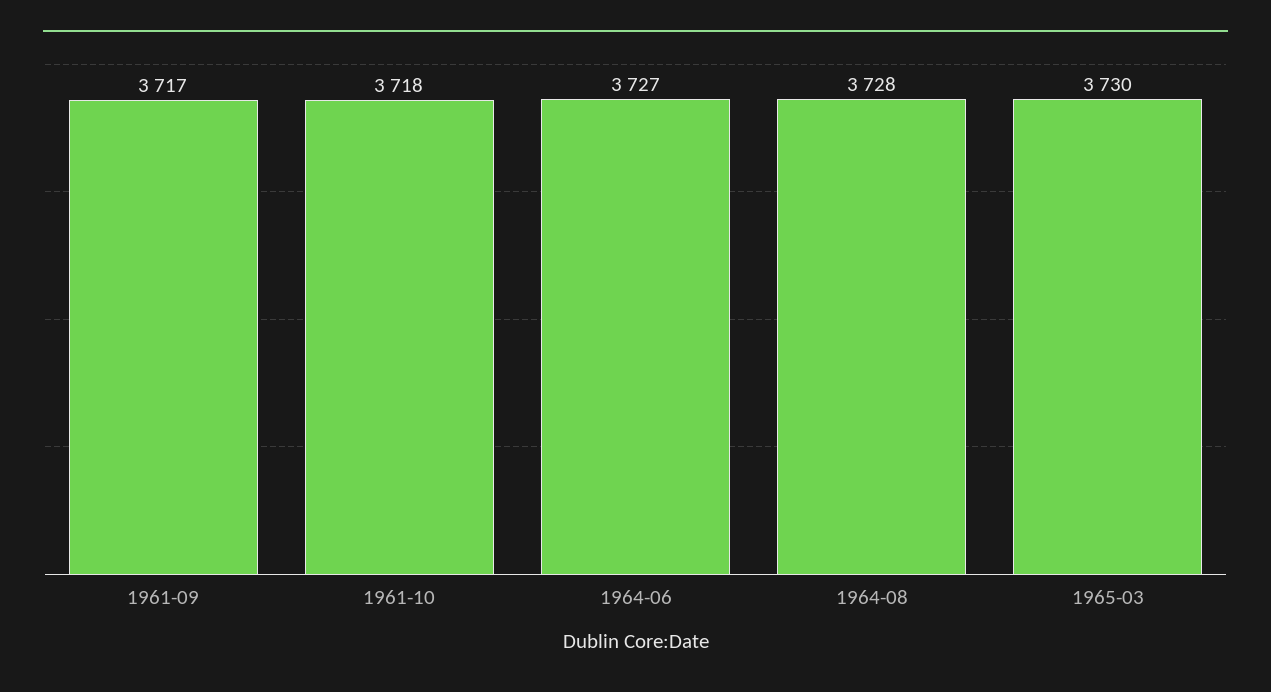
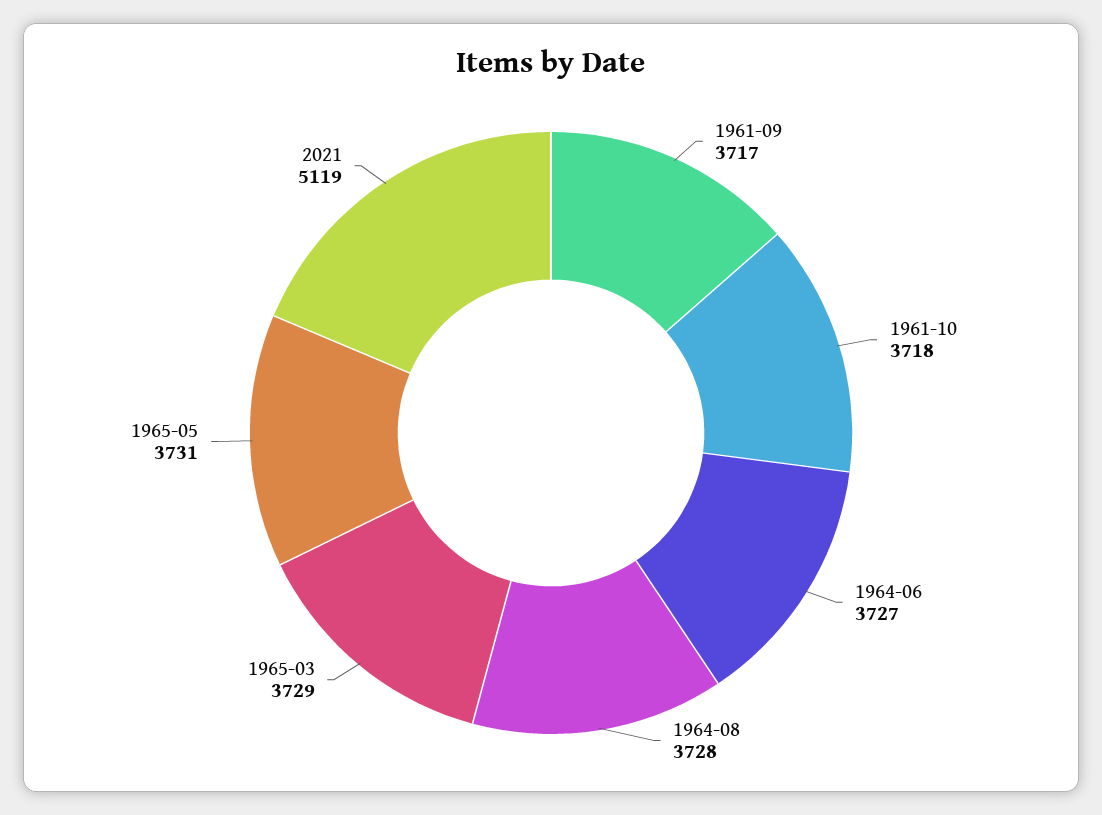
1965-03: 3730 -> 3729
1965-05: none -> 3731
2021: none -> 5119

